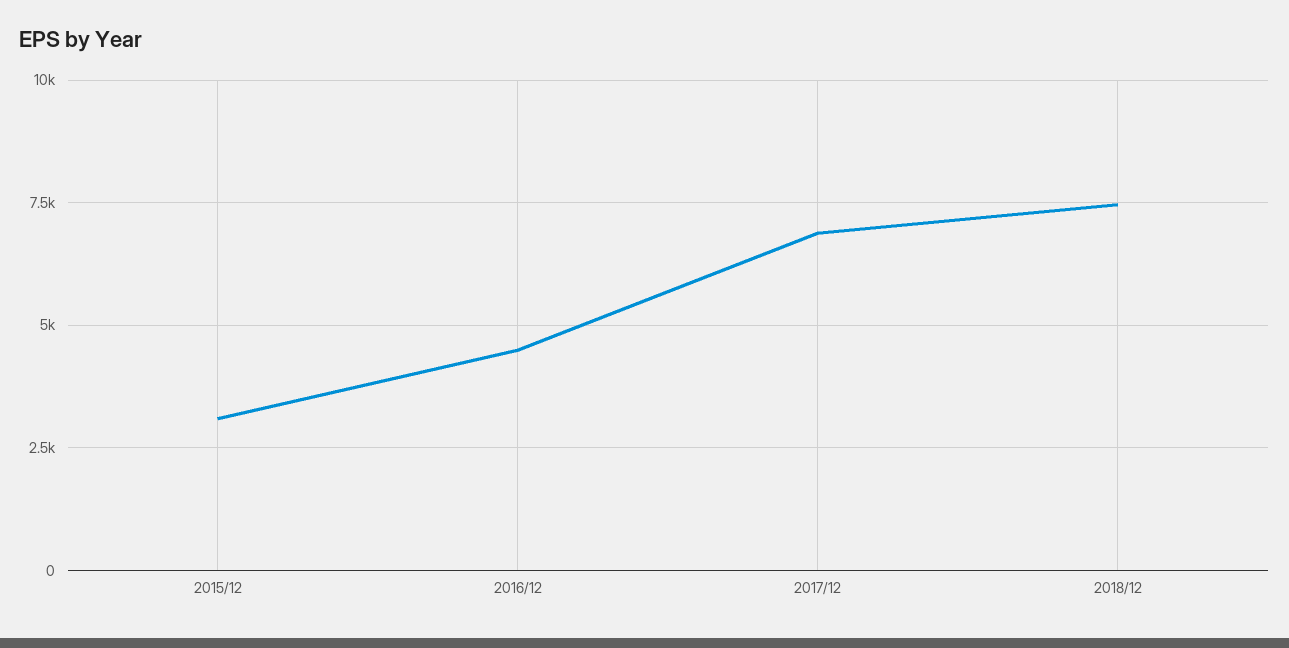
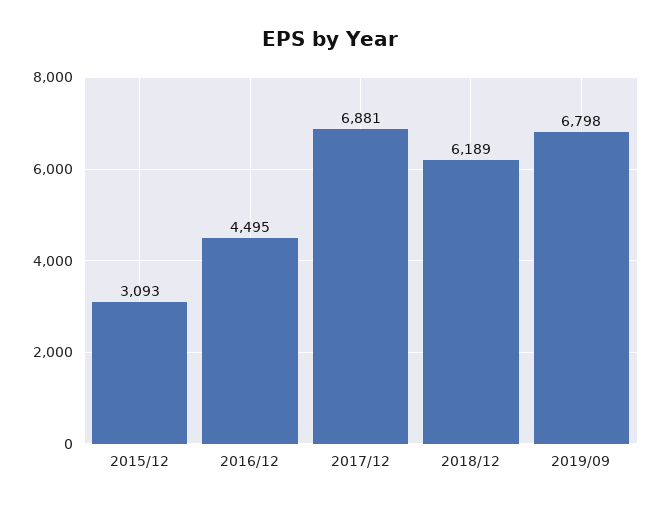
2018/12: 7500 -> 6189
2019/09: none -> 6798

